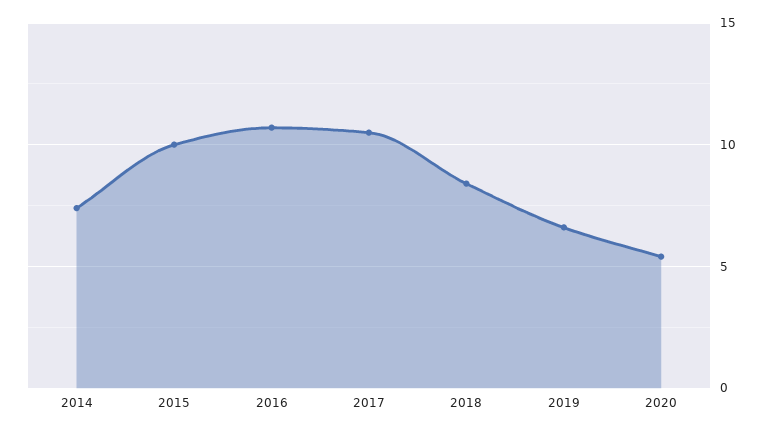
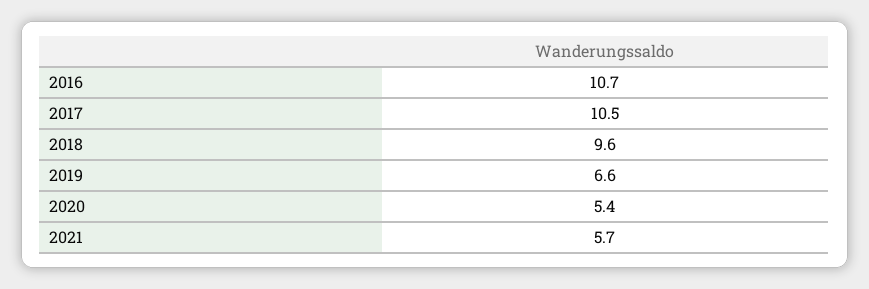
2014: 7.5 -> none
2015: 10 -> none
2018: 8.5 -> 9.6
2021: none -> 5.7

